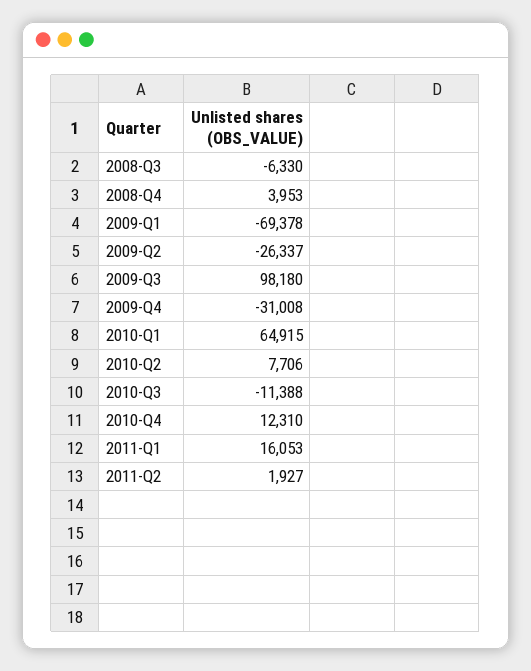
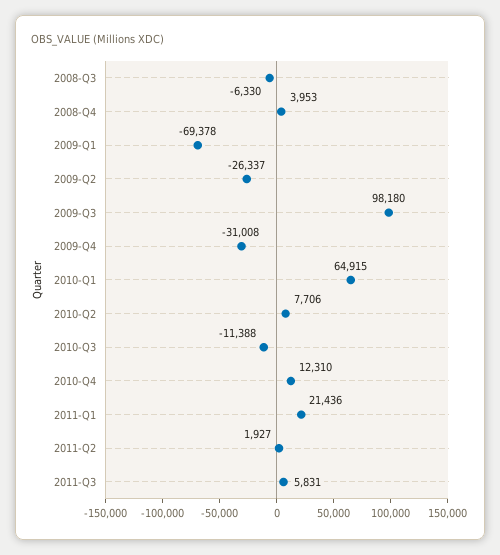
2011-Q1: 16053 -> 21436
2011-Q3: none -> 5831

